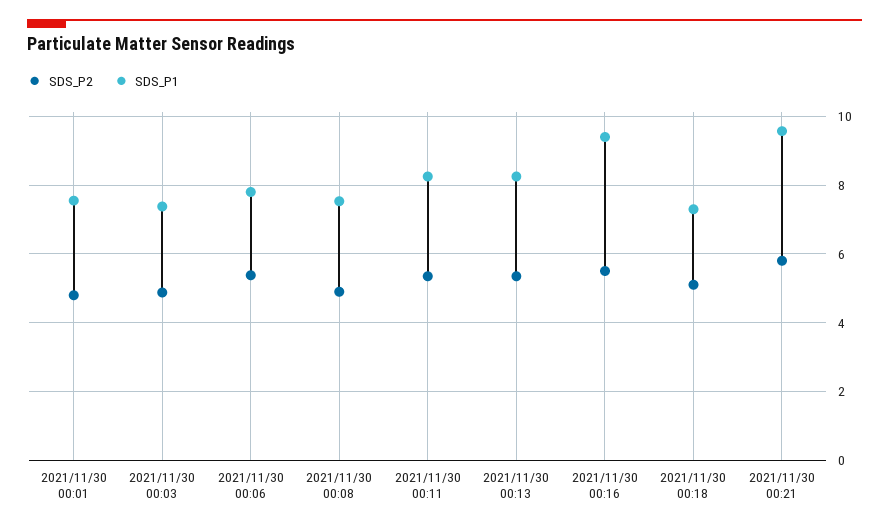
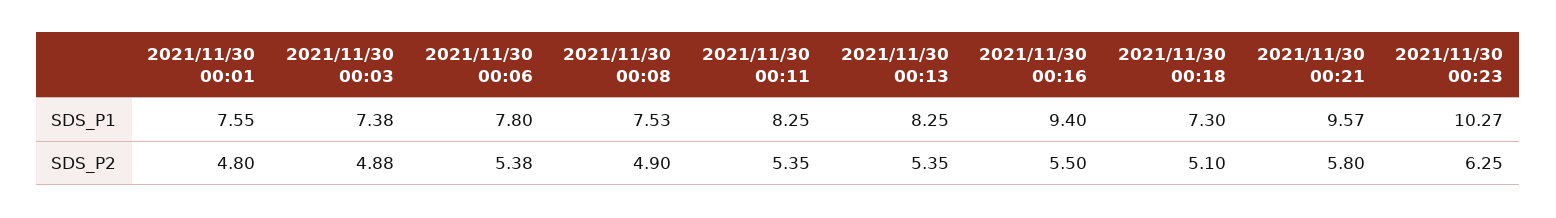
SDS_P1, 2021/11/30 00:23: none -> 10.27
SDS_P2, 2021/11/30 00:23: none -> 6.25

